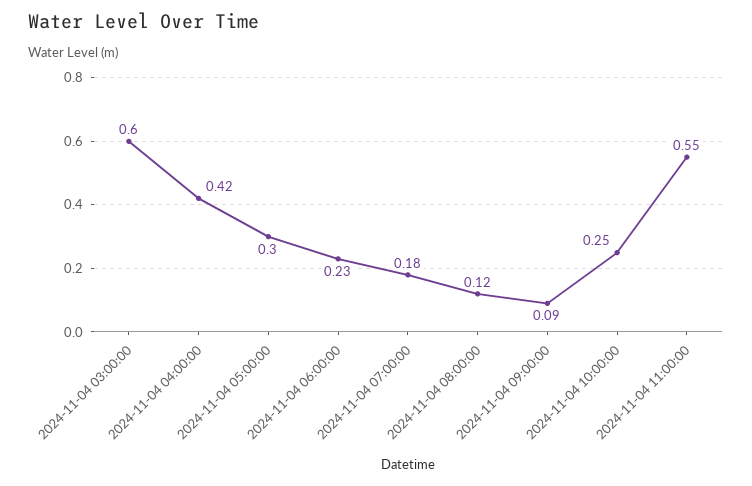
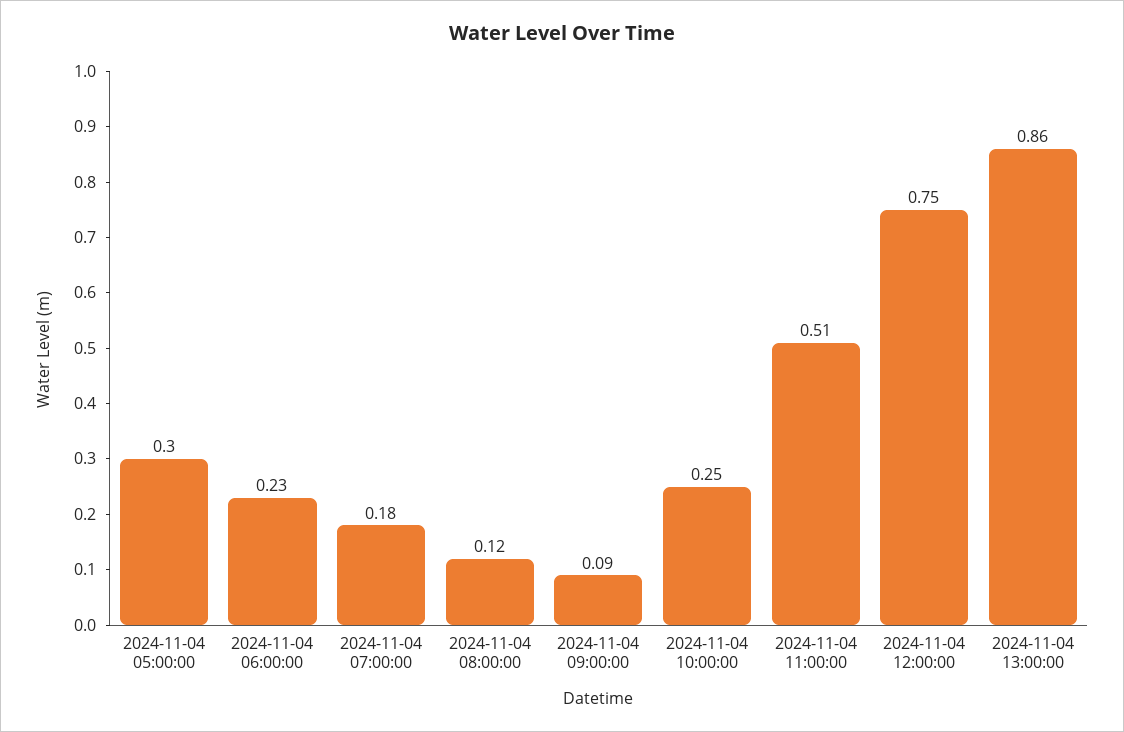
2024-11-04 03:00:00: 0.6 -> none
2024-11-04 04:00:00: 0.42 -> none
2024-11-04 11:00:00: 0.55 -> 0.51
2024-11-04 12:00:00: none -> 0.75
2024-11-04 13:00:00: none -> 0.86

